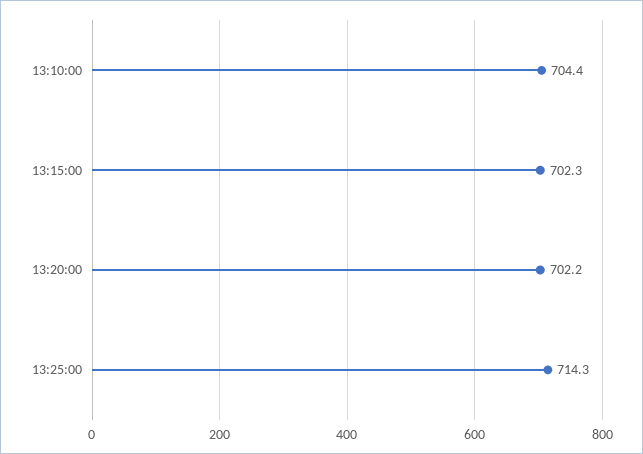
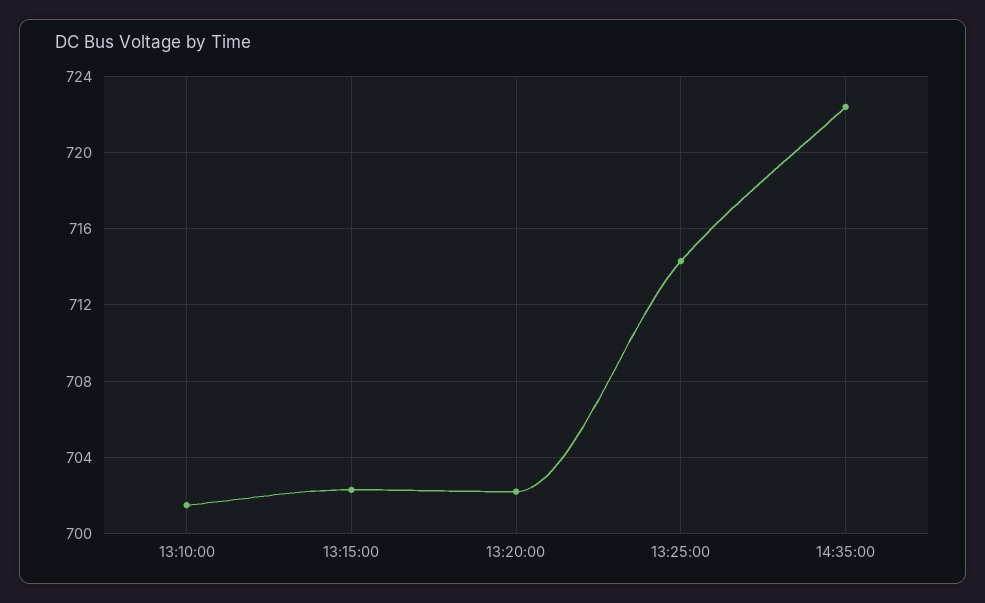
13:10:00: 704.4 -> 701.5
14:35:00: none -> 722.5

